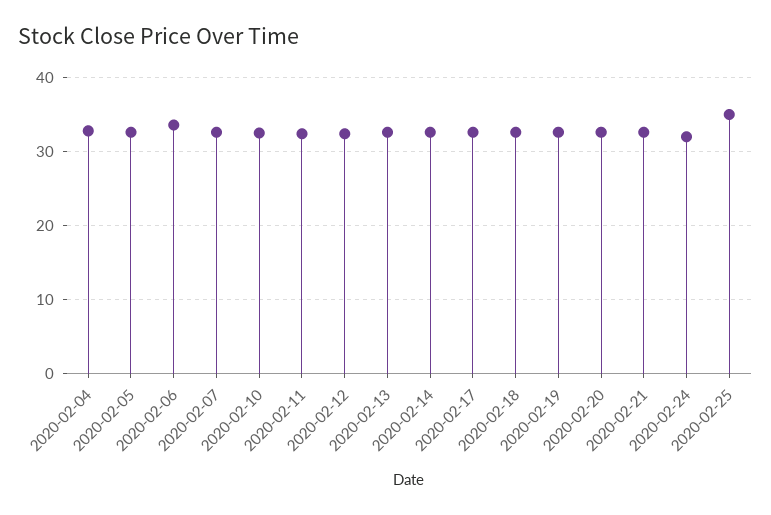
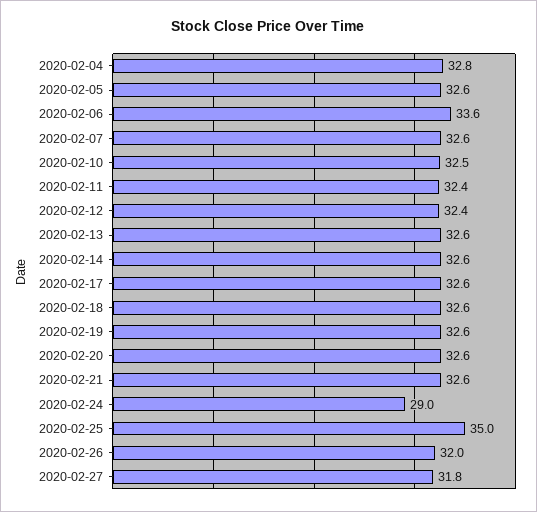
2020-02-24: 32 -> 29
2020-02-26: none -> 32
2020-02-27: none -> 31.8

